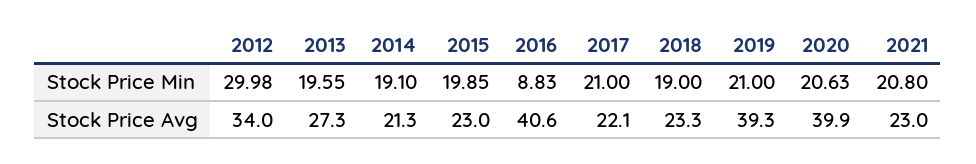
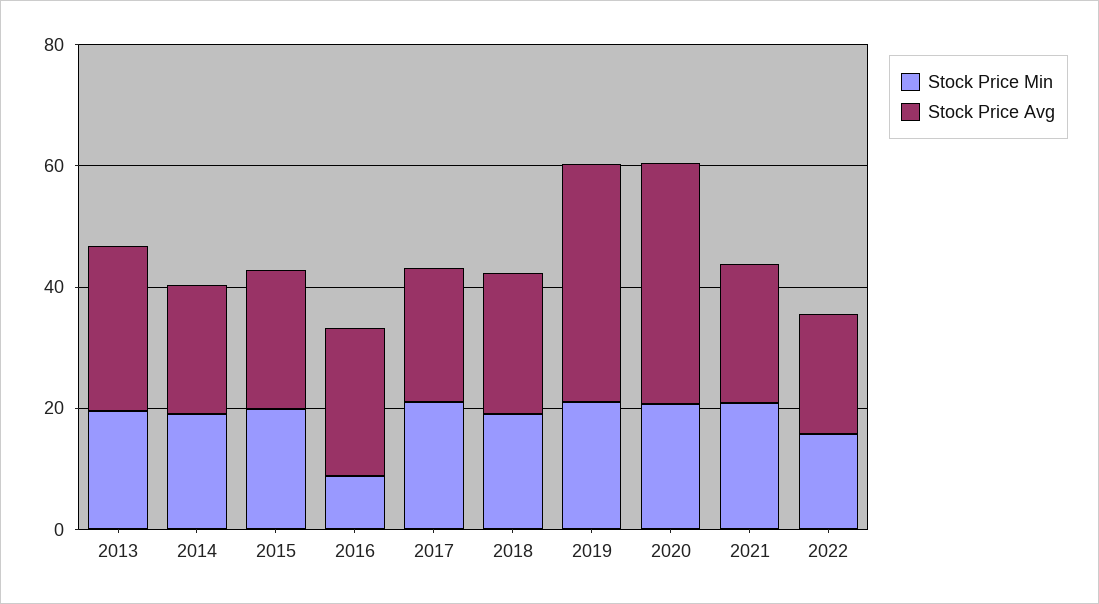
Stock Price Min, 2012: 29.98 -> none
Stock Price Avg, 2012: 34 -> none
Stock Price Avg, 2016: 40.6 -> 25
Stock Price Min, 2022: none -> 15
Stock Price Avg, 2022: none -> 20

